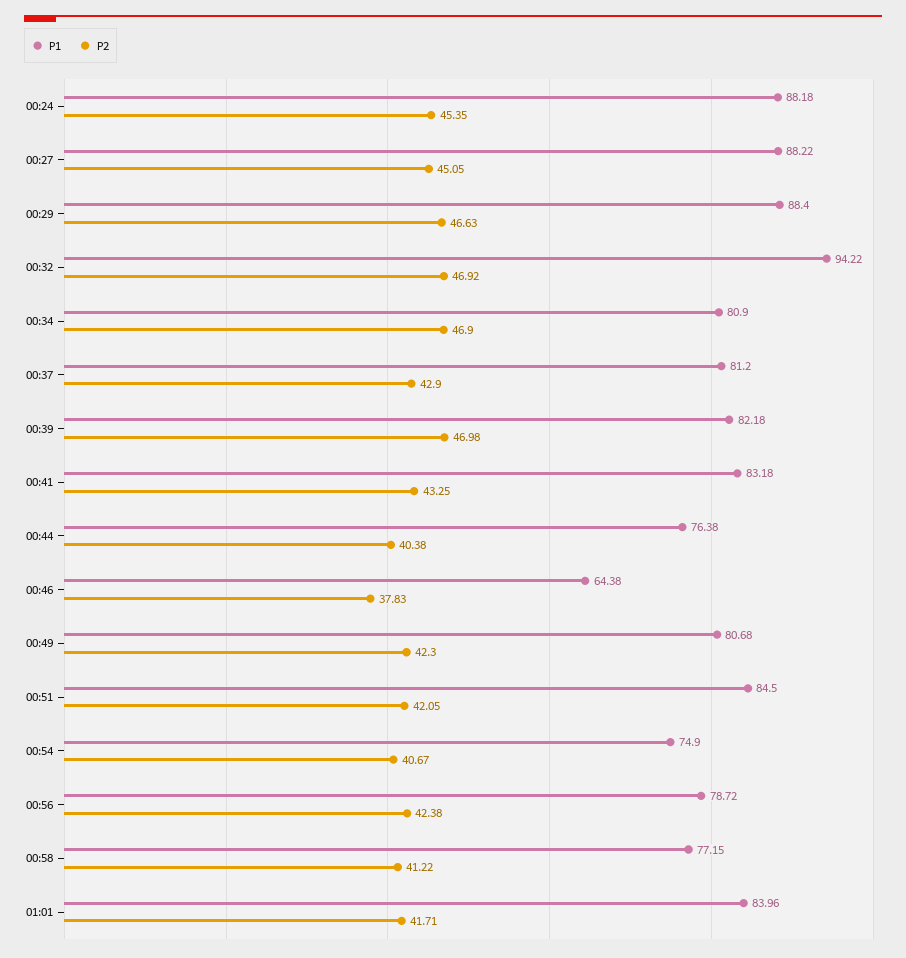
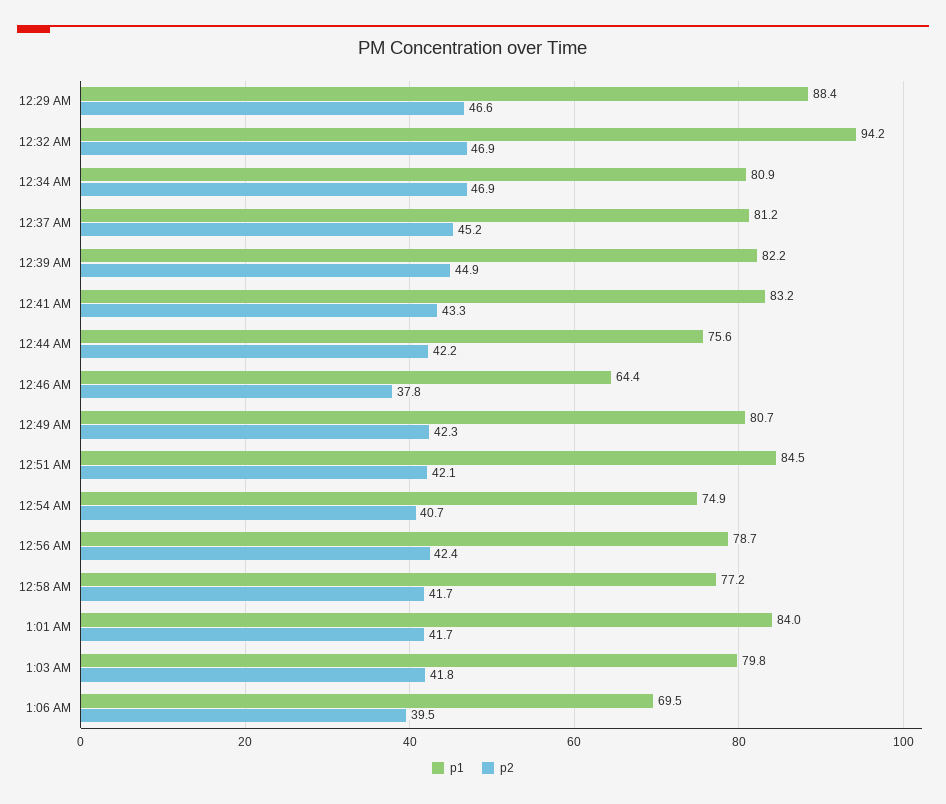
P1, 00:24: 88.18 -> none
P2, 00:24: 45.35 -> none
P1, 00:27: 88.22 -> none
P2, 00:27: 45.05 -> none
P2, 00:37: 42.9 -> 45.2
P2, 00:39: 46.98 -> 44.9
P1, 00:44: 76.38 -> 75.6
P2, 00:44: 40.38 -> 42.2
P2, 00:58: 41.22 -> 41.7
P1, 1:03 AM: none -> 79.8
P2, 1:03 AM: none -> 41.8
P1, 1:06 AM: none -> 69.5
P2, 1:06 AM: none -> 39.5

